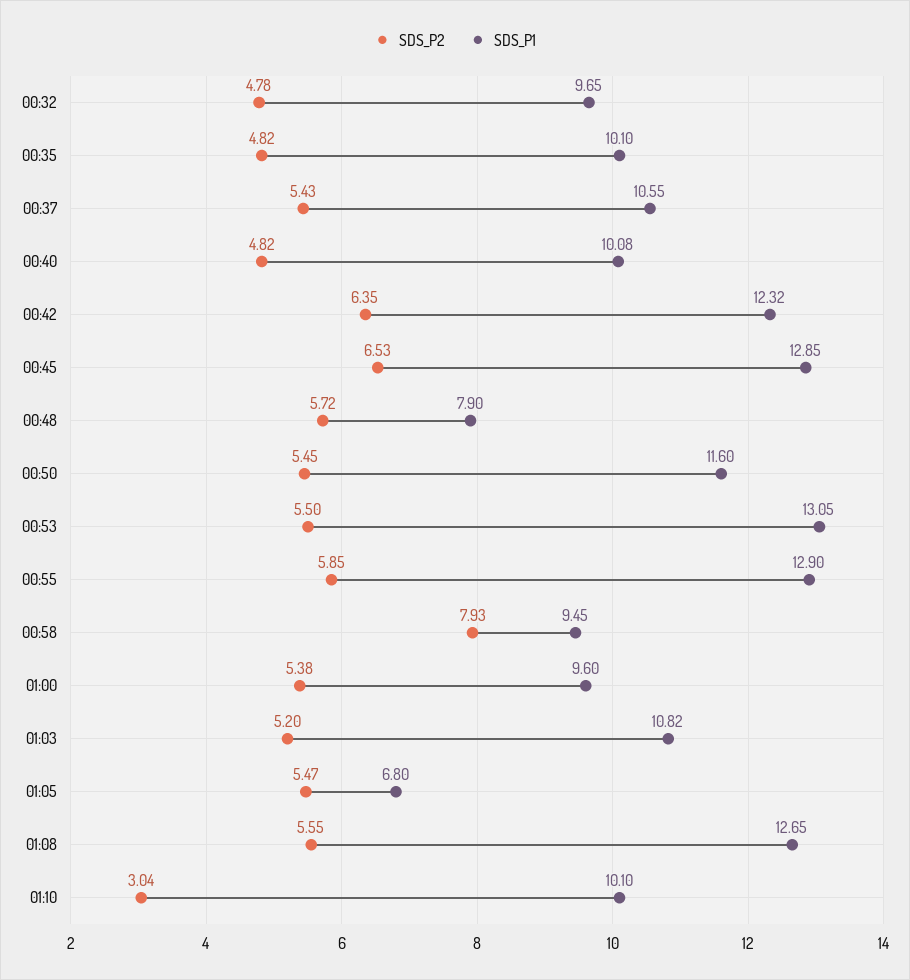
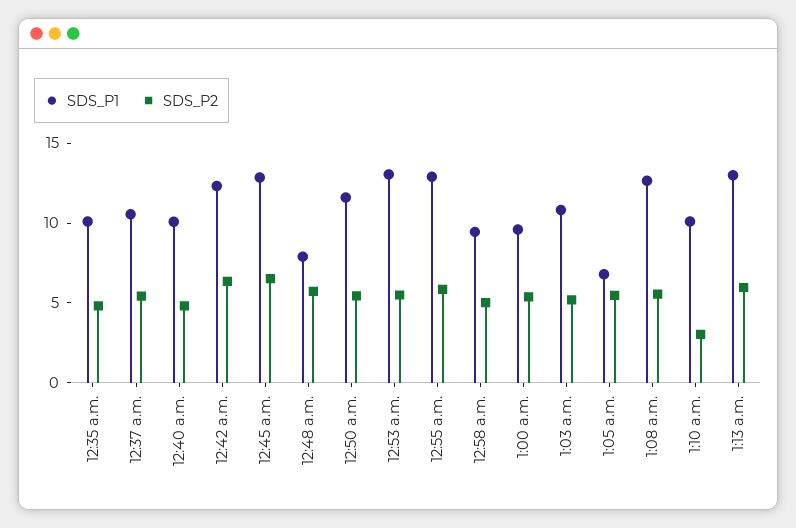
SDS_P2, 00:32: 4.78 -> none
SDS_P1, 00:32: 9.65 -> none
SDS_P2, 00:58: 7.93 -> 5
SDS_P1, 1:13 a.m.: none -> 13
SDS_P2, 1:13 a.m.: none -> 6

